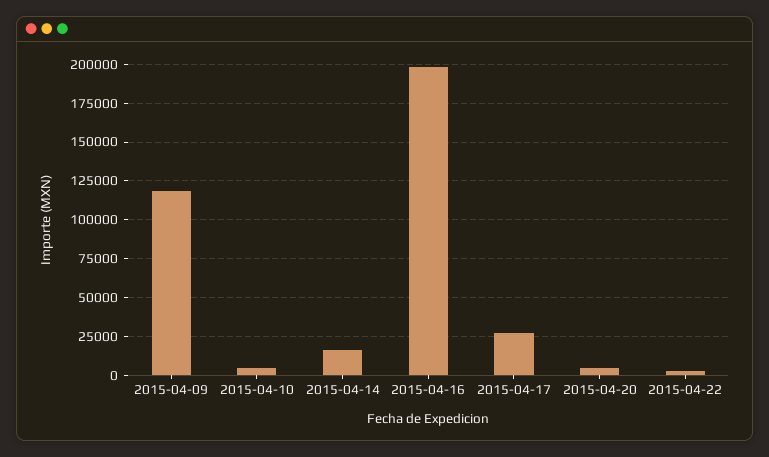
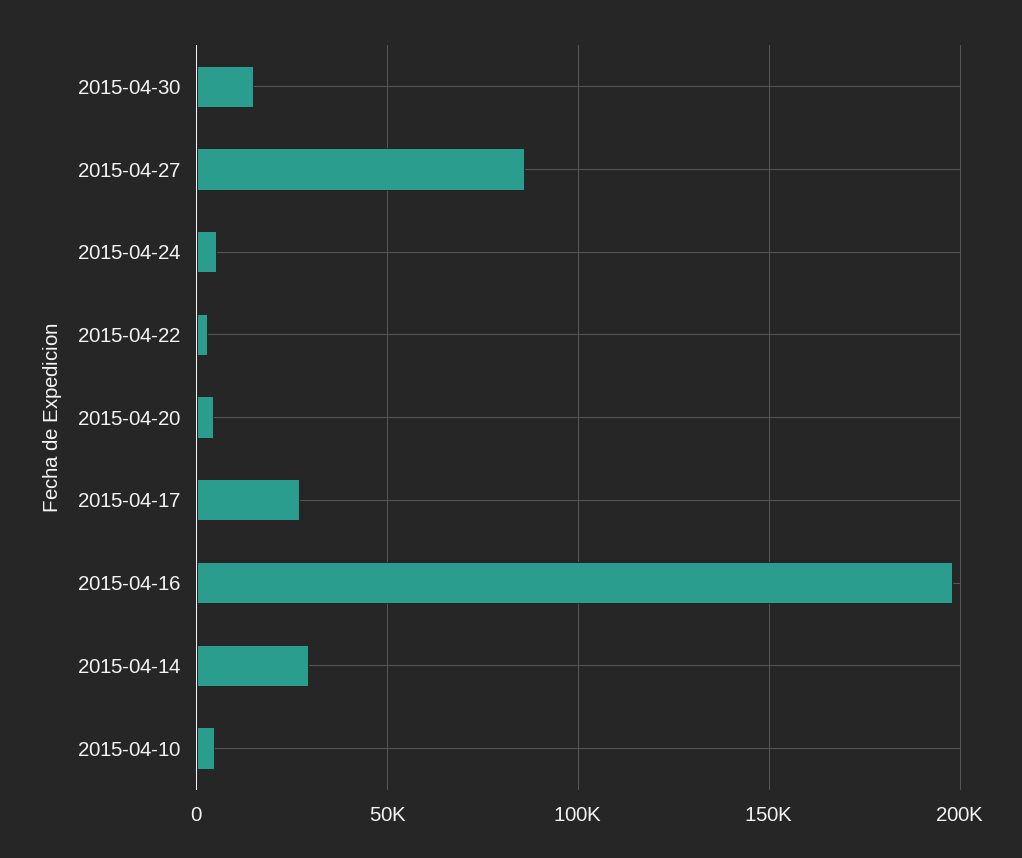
2015-04-09: 120000 -> none
2015-04-14: 15000 -> 30000
2015-04-30: none -> 15000
2015-04-27: none -> 85000
2015-04-24: none -> 5000

